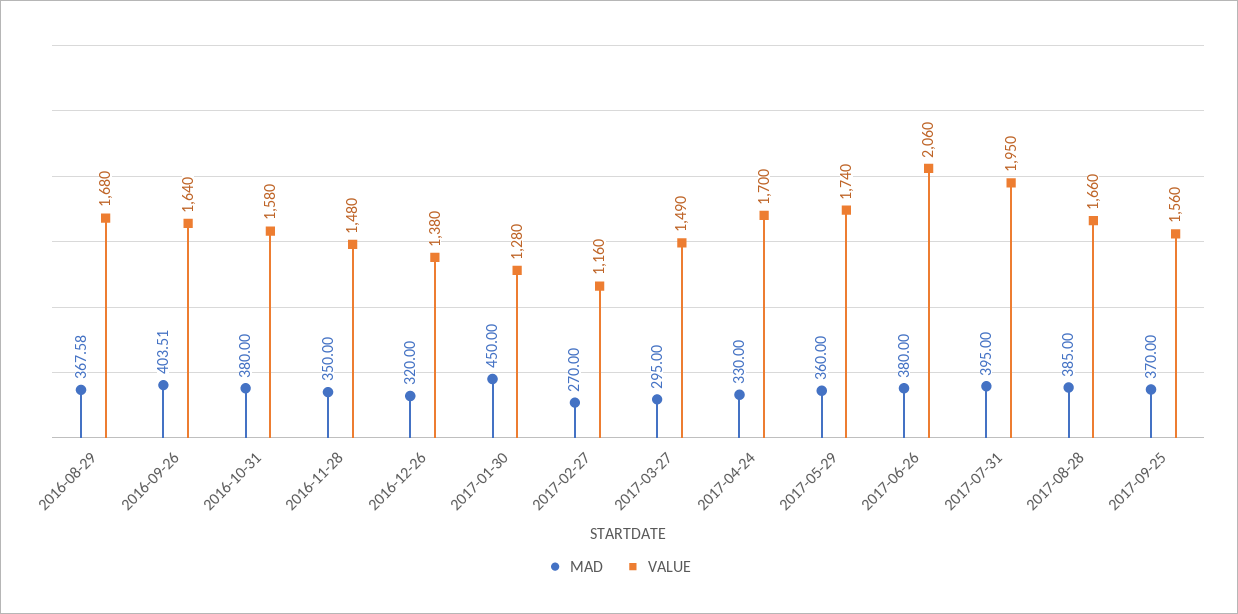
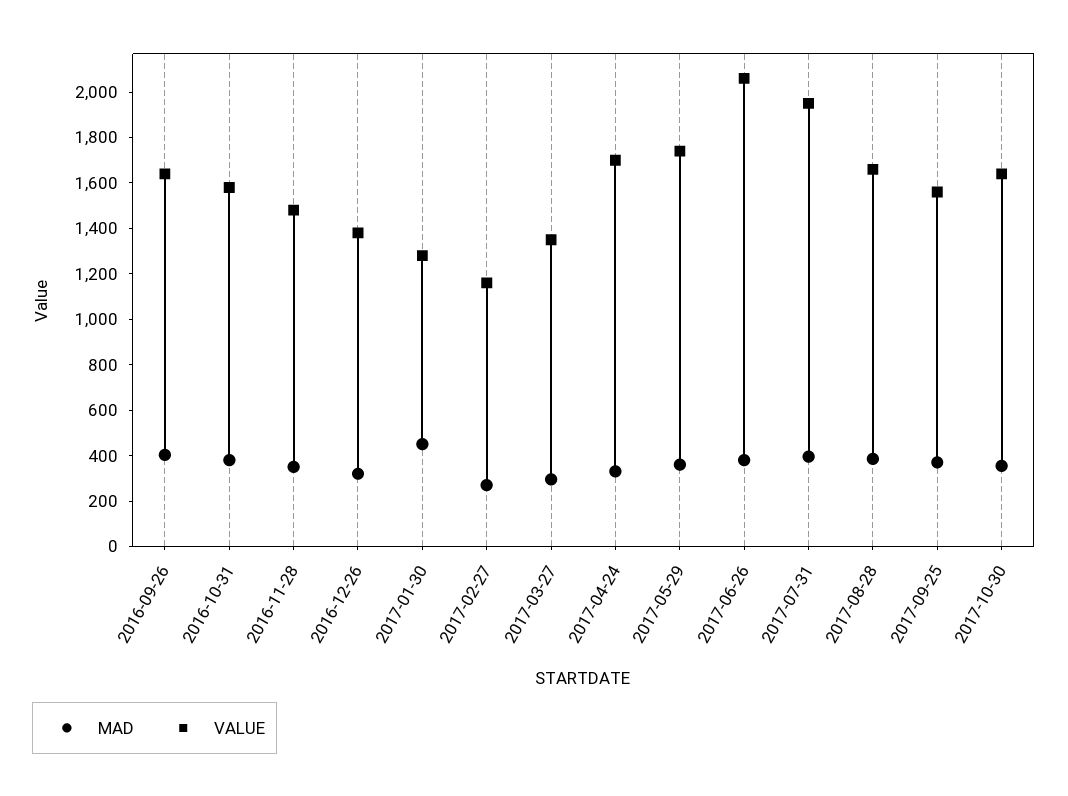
MAD, 2016-08-29: 367.58 -> none
VALUE, 2016-08-29: 1680 -> none
VALUE, 2017-03-27: 1490 -> 1350
MAD, 2017-10-30: none -> 350
VALUE, 2017-10-30: none -> 1650

